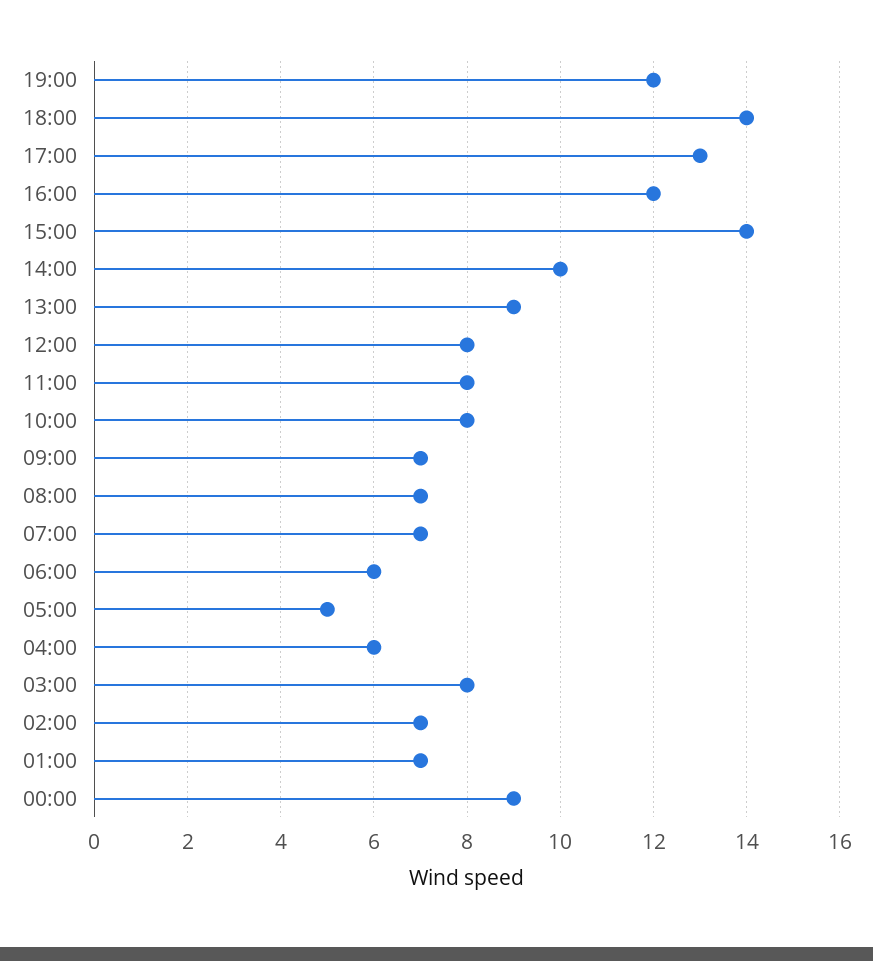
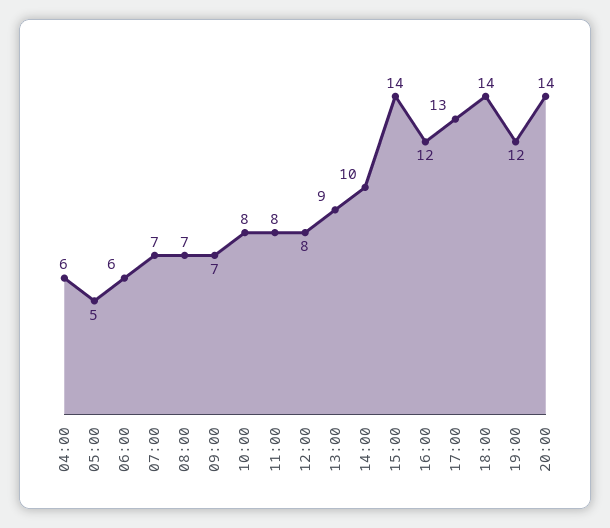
03:00: 8 -> none
02:00: 7 -> none
01:00: 7 -> none
00:00: 9 -> none
20:00: none -> 14

